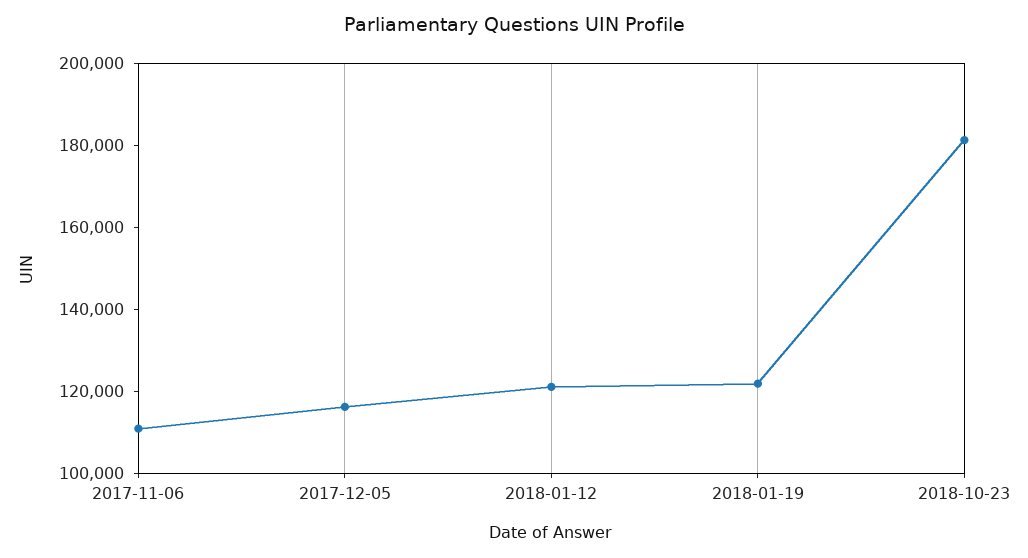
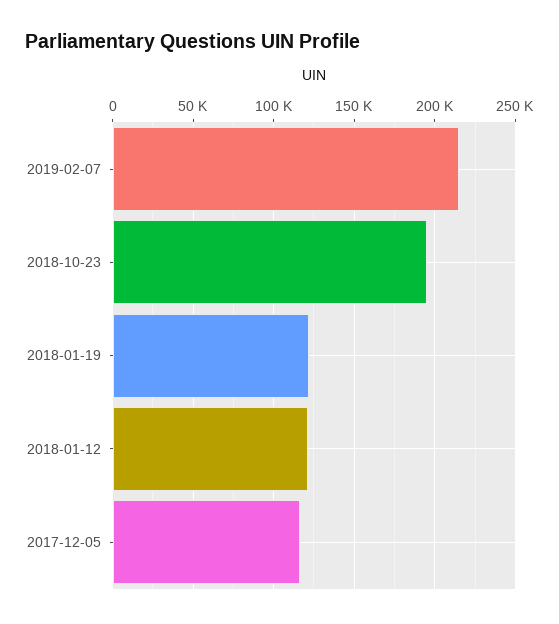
2017-11-06: 110000 -> none
2018-10-23: 180000 -> 195000
2019-02-07: none -> 215000

